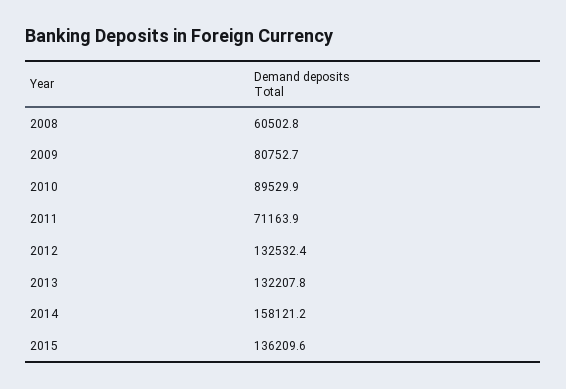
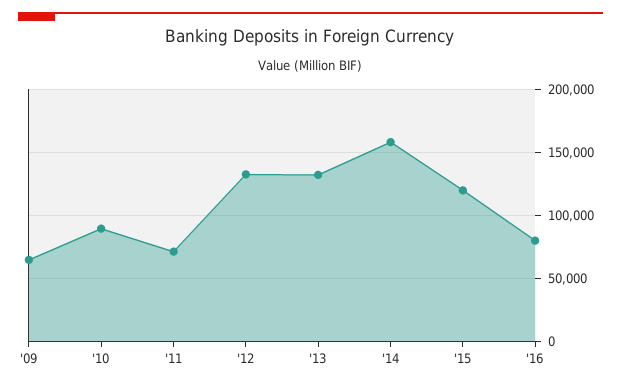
2008: 60502.8 -> none
2009: 80752.7 -> 65000
2015: 136209.6 -> 120000
'16: none -> 80000

